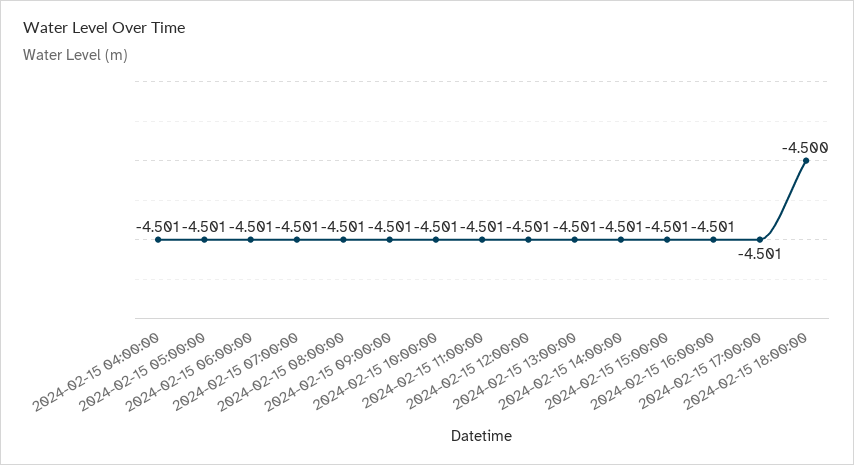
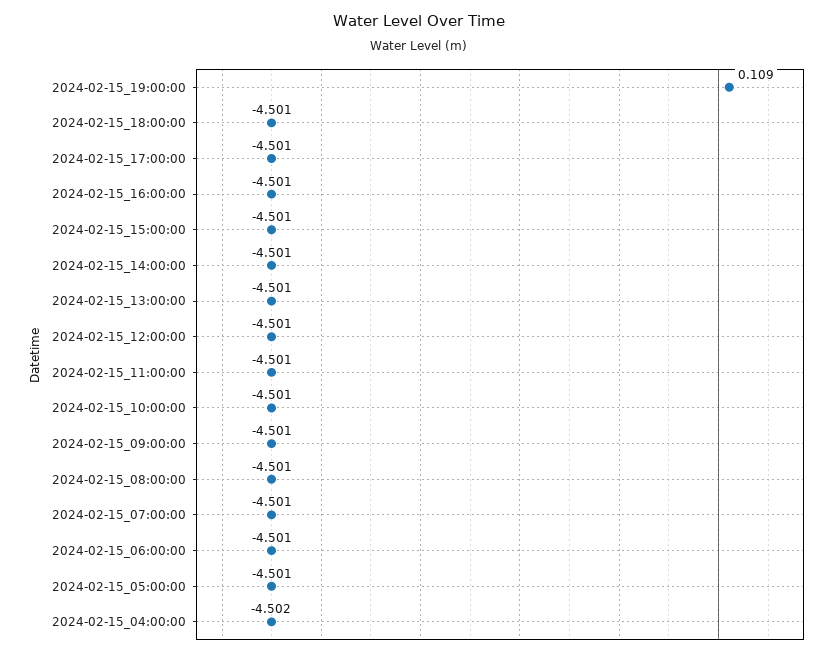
2024-02-15 04:00:00: -4.501 -> -4.502
2024-02-15 18:00:00: -4.5 -> -4.501
2024-02-15_19:00:00: none -> 0.109

